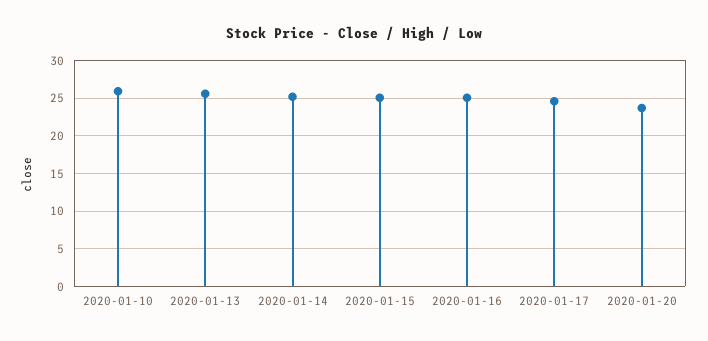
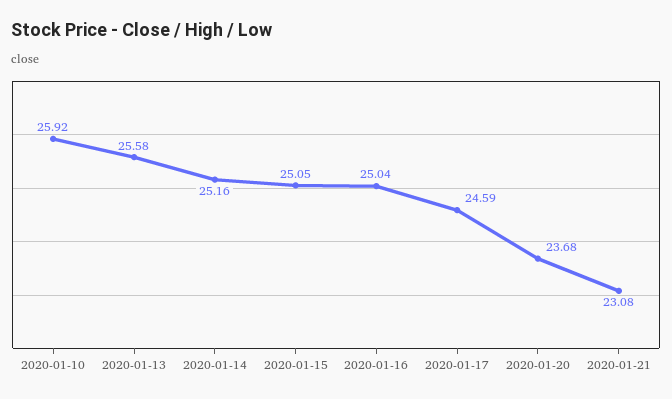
2020-01-21: none -> 23.08

